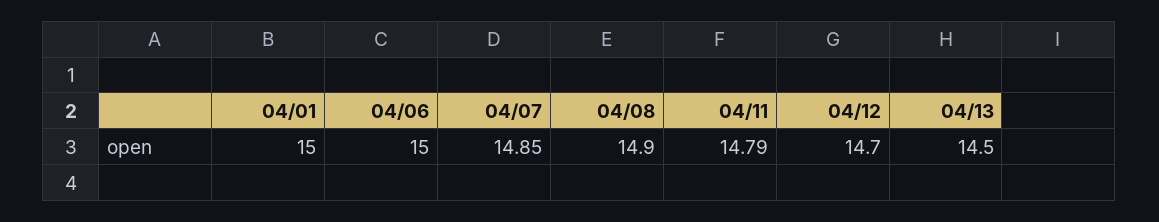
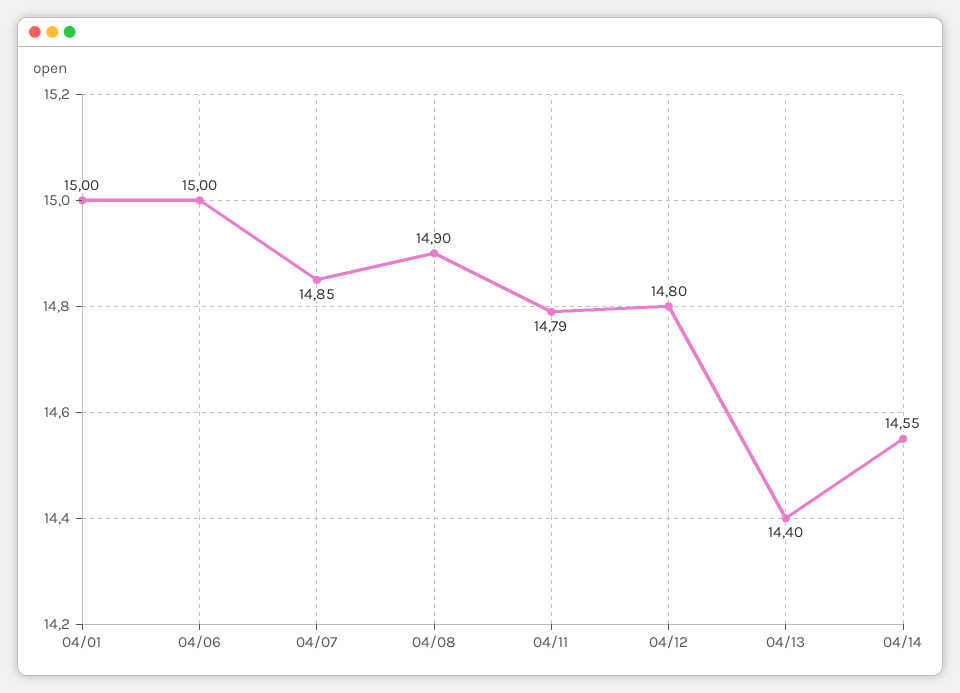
04/12: 14.7 -> 14.8
04/13: 14.5 -> 14.4
04/14: none -> 14.55

